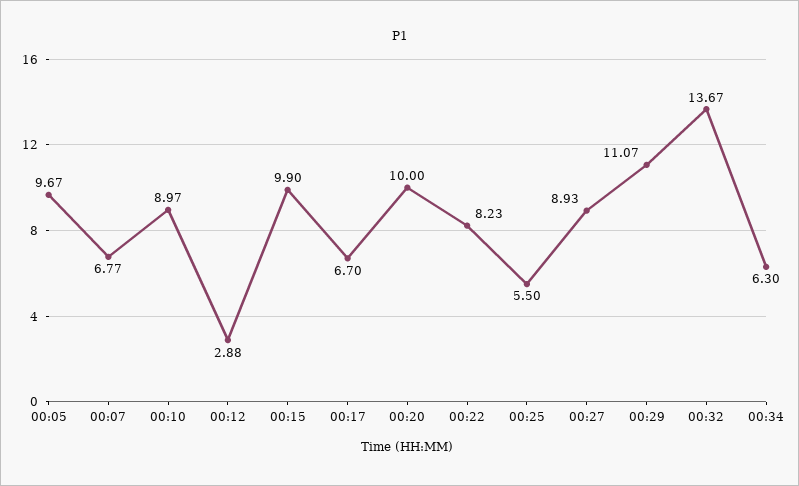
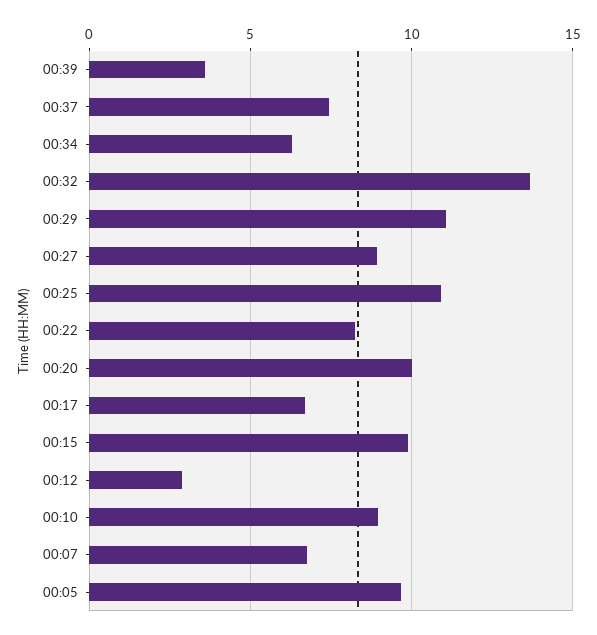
00:25: 5.5 -> 11
00:39: none -> 3.5
00:37: none -> 7.5

